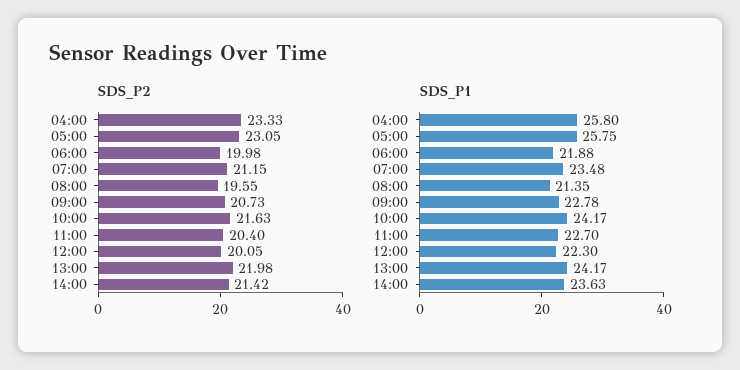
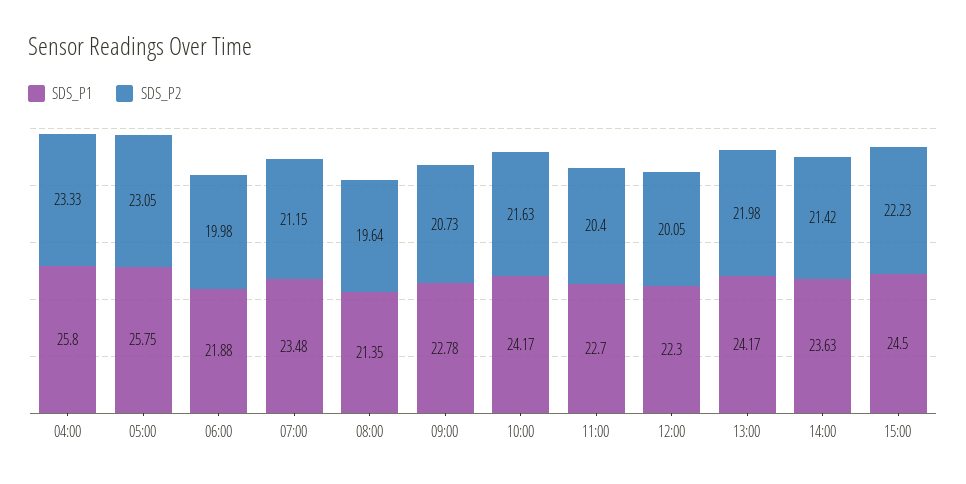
SDS_P2, 08:00: 19.55 -> 19.64
SDS_P1, 15:00: none -> 24.5
SDS_P2, 15:00: none -> 22.23

